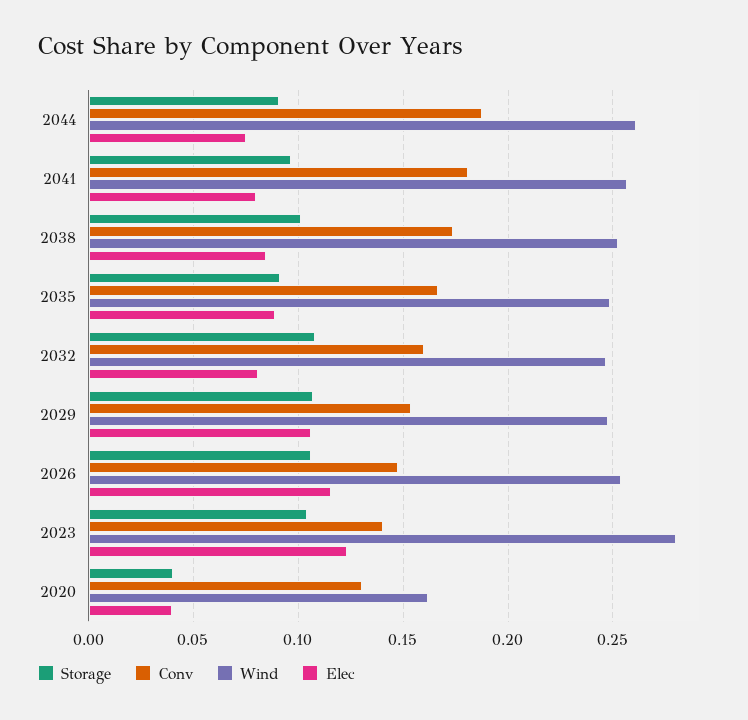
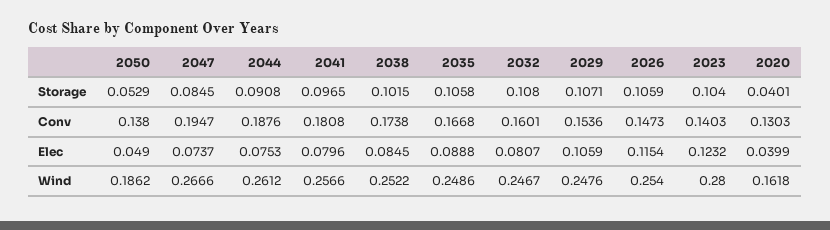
Storage, 2035: 0.09 -> 0.1058
Storage, 2050: none -> 0.0529
Storage, 2047: none -> 0.0845
Conv, 2050: none -> 0.138
Conv, 2047: none -> 0.1947
Elec, 2050: none -> 0.049
Elec, 2047: none -> 0.0737
Wind, 2050: none -> 0.1862
Wind, 2047: none -> 0.2666

